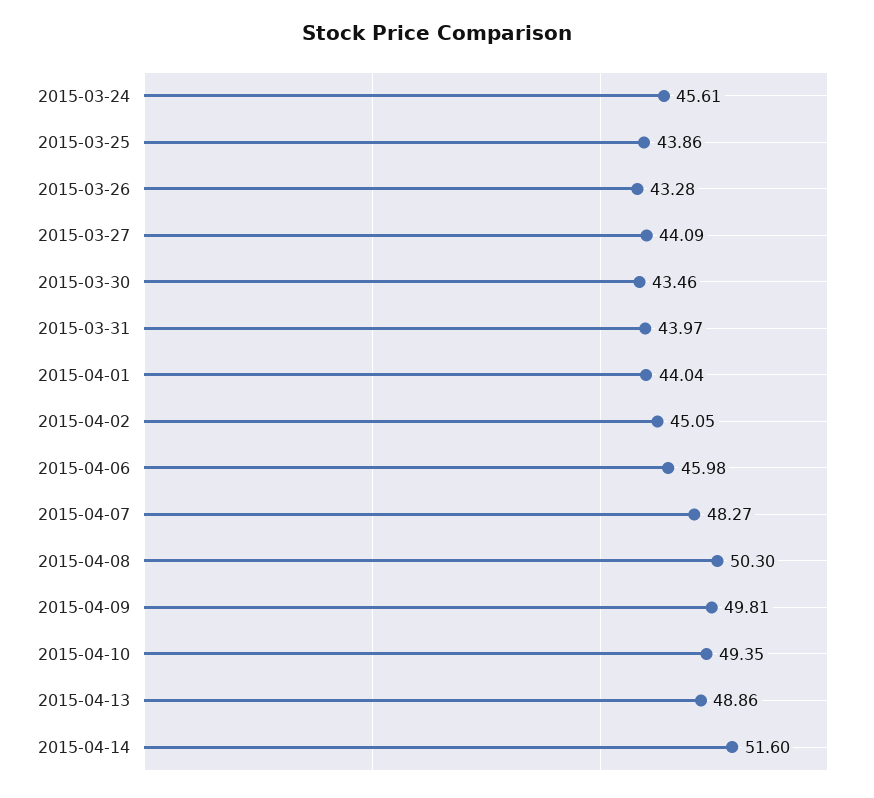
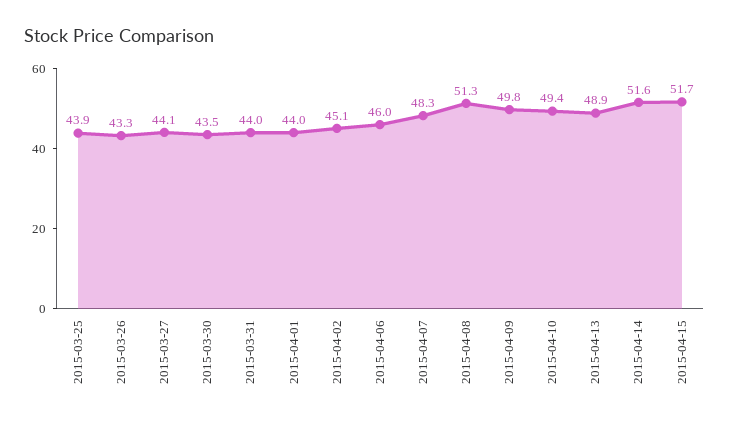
2015-03-24: 45.61 -> none
2015-04-08: 50.3 -> 51.3
2015-04-15: none -> 51.7

